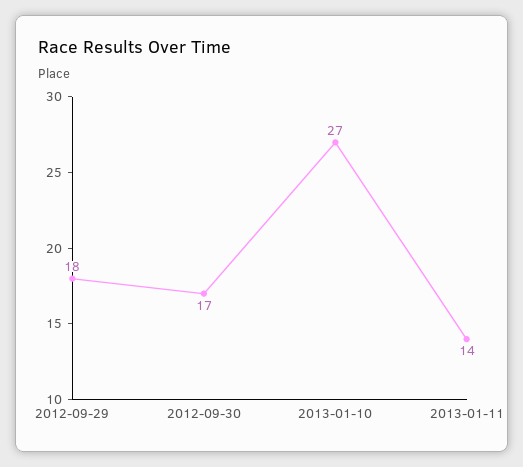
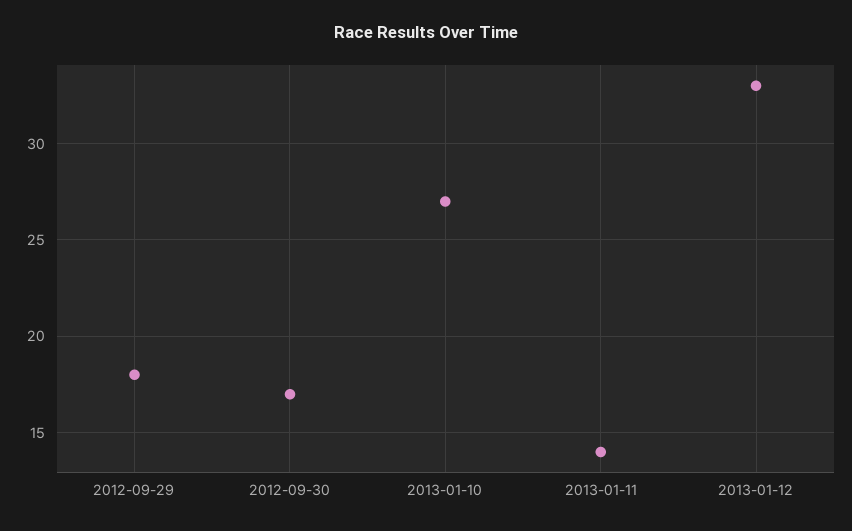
2013-01-12: none -> 33

